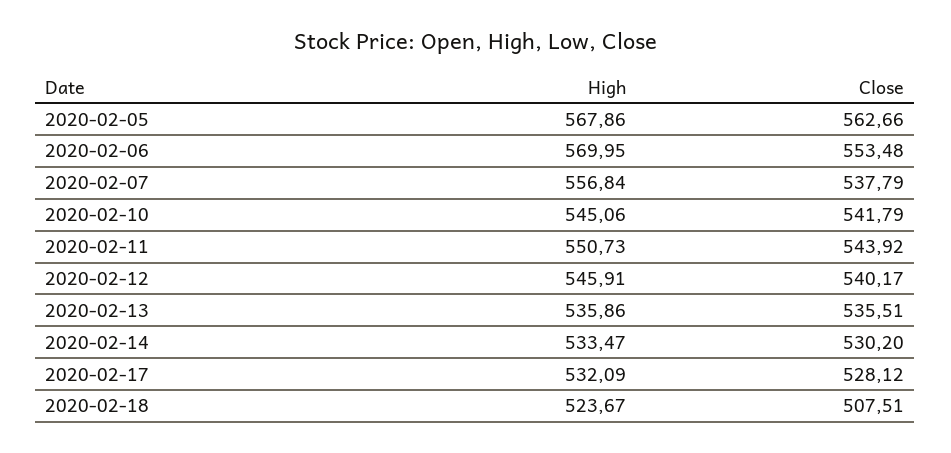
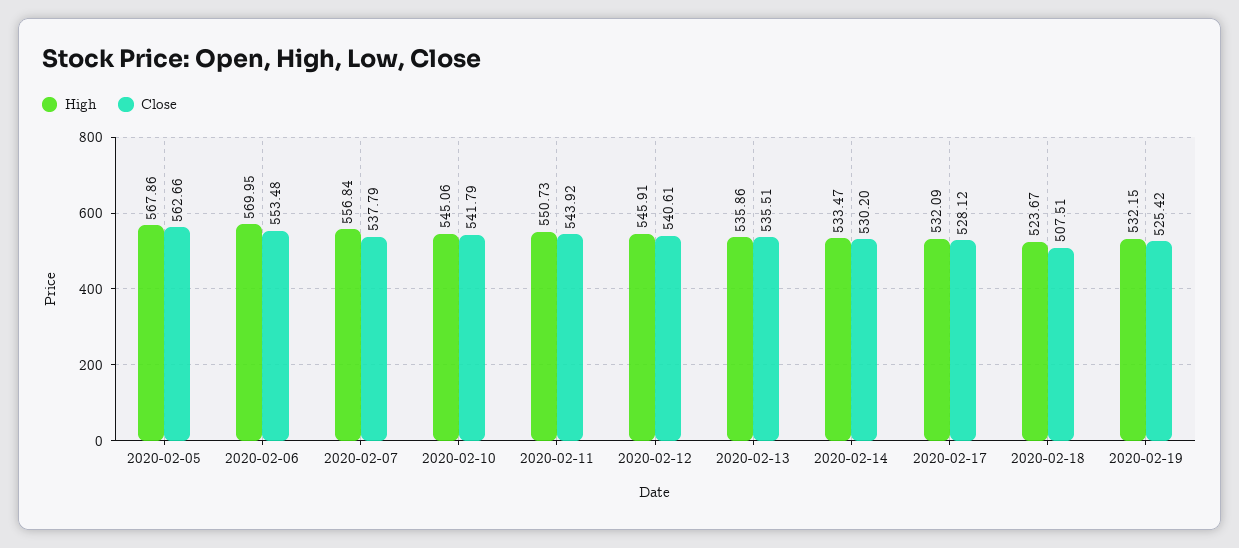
Close, 2020-02-12: 540.17 -> 540.61
High, 2020-02-19: none -> 532.15
Close, 2020-02-19: none -> 525.42

